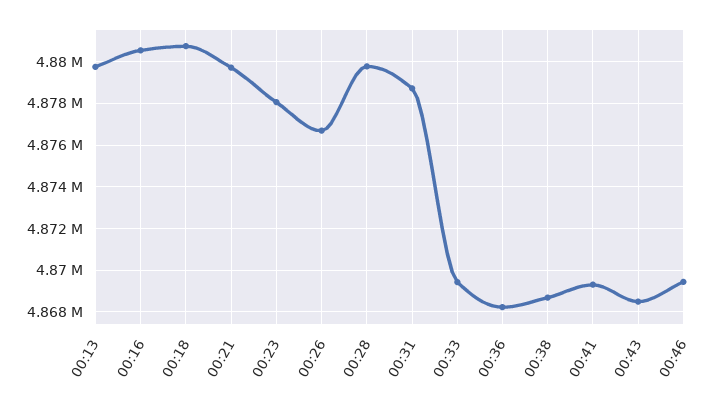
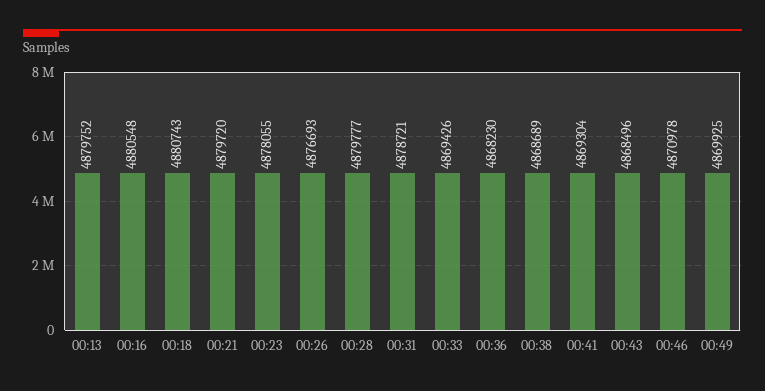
00:46: 4869500 -> 4870978
00:49: none -> 4869925

